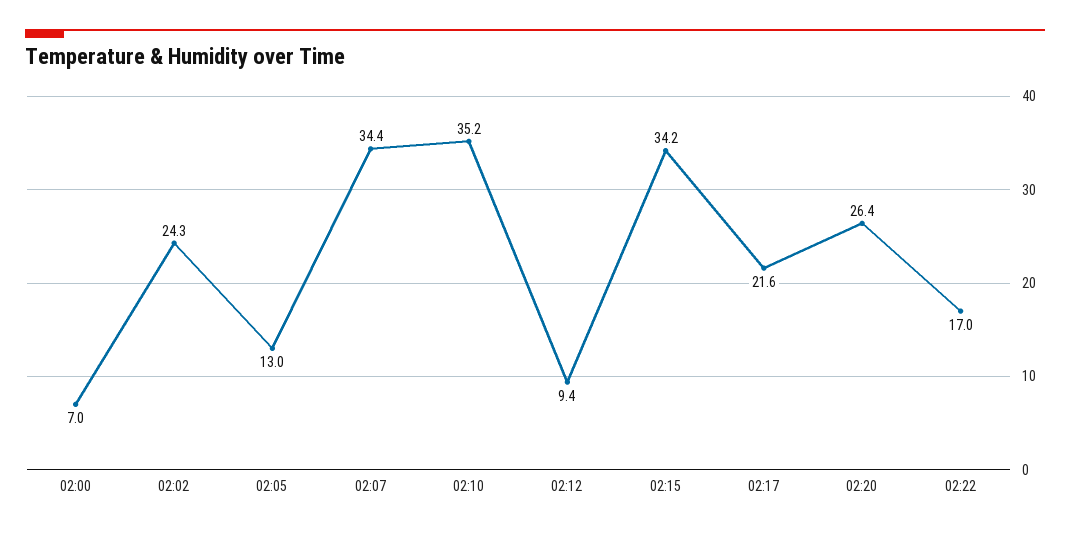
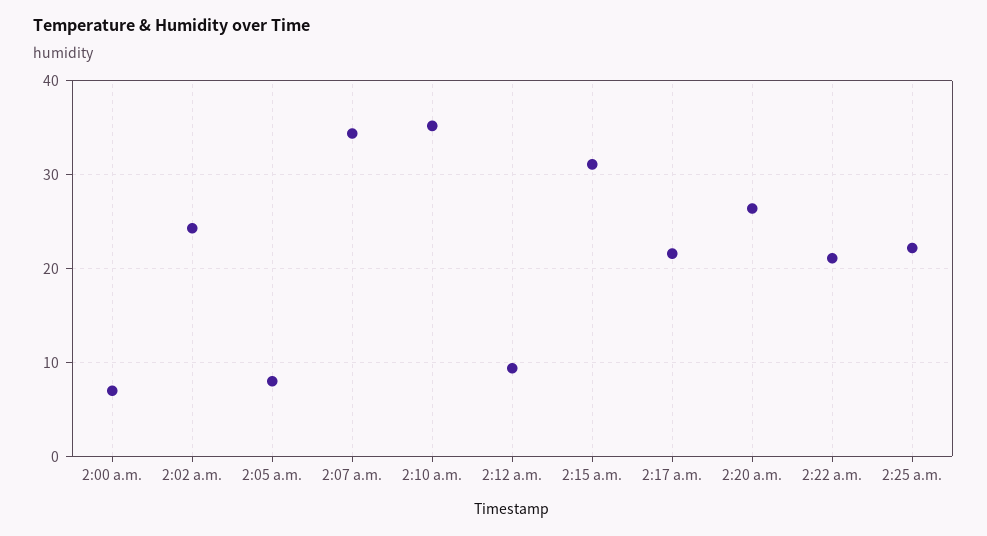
02:05: 13 -> 8
02:15: 34.2 -> 31
02:22: 17 -> 21
2:25 a.m.: none -> 22

